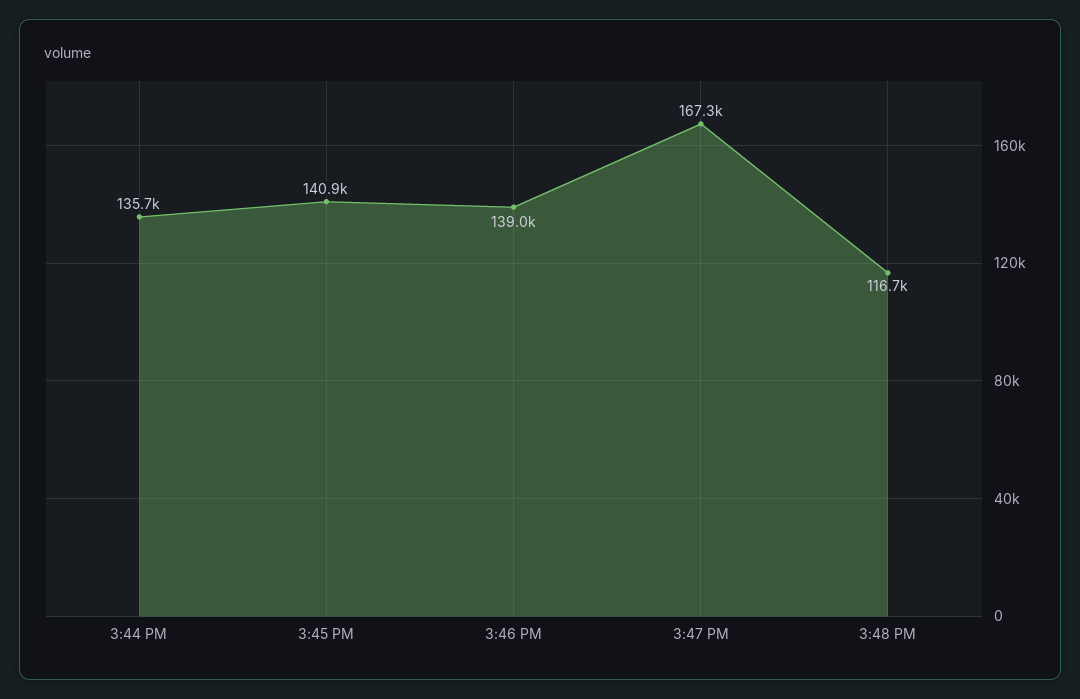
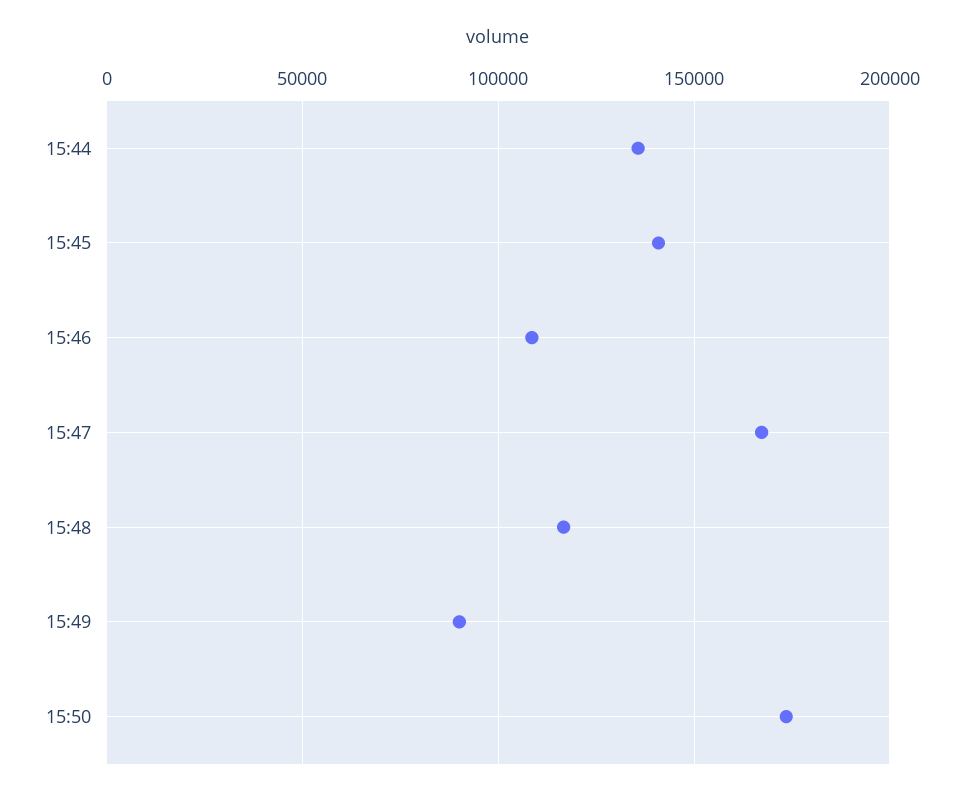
3:46 PM: 139000 -> 110000
15:49: none -> 90000
15:50: none -> 175000

